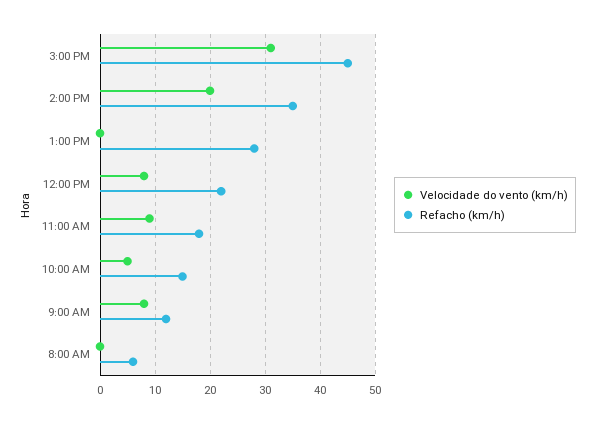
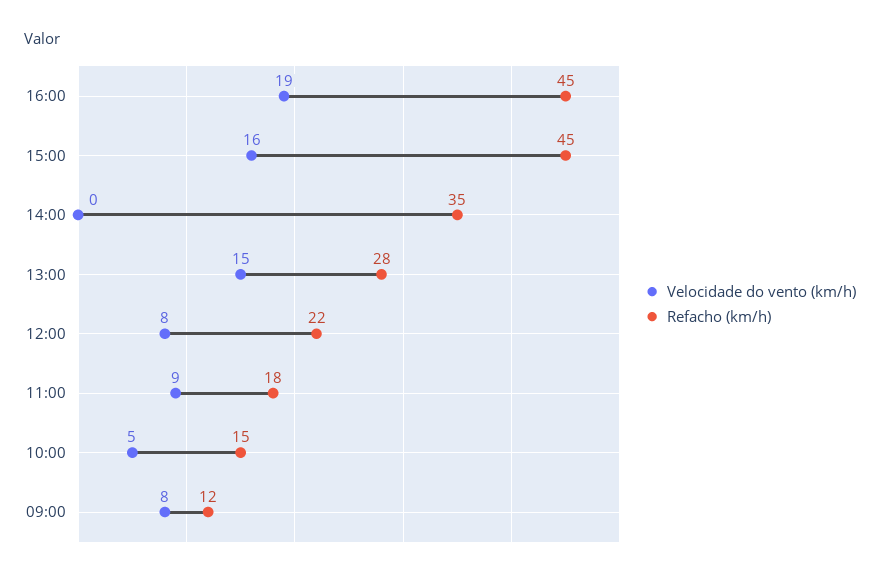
Velocidade do vento (km/h), 3:00 PM: 30 -> 16
Velocidade do vento (km/h), 2:00 PM: 20 -> 0
Velocidade do vento (km/h), 1:00 PM: 0 -> 15
Velocidade do vento (km/h), 8:00 AM: 0 -> none
Refacho (km/h), 8:00 AM: 5 -> none
Velocidade do vento (km/h), 16:00: none -> 19
Refacho (km/h), 16:00: none -> 45

